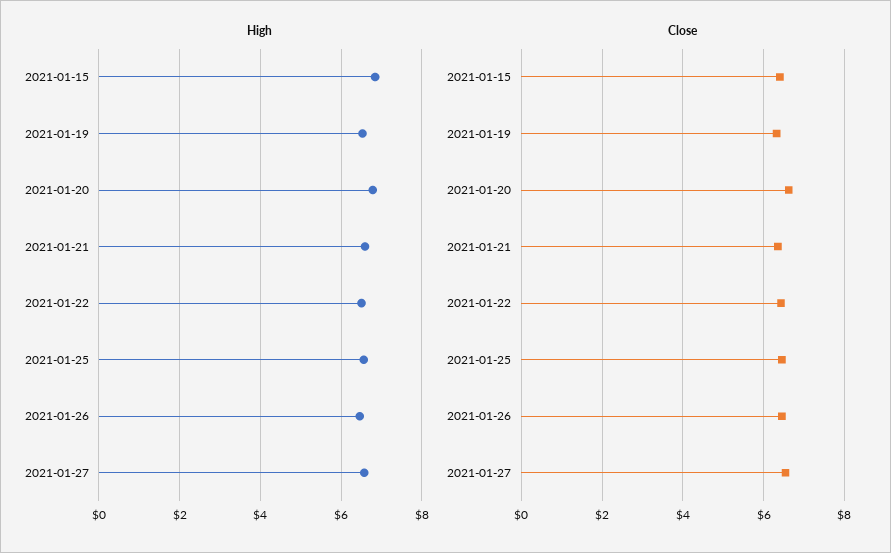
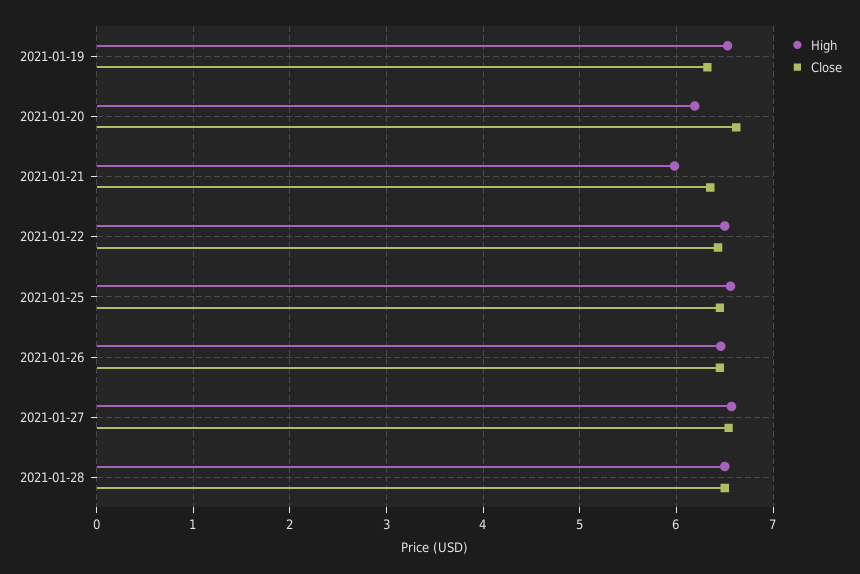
High, 2021-01-15: 6.8 -> none
High, 2021-01-20: 6.8 -> 6.2
High, 2021-01-21: 6.6 -> 6
Close, 2021-01-15: 6.4 -> none
High, 2021-01-28: none -> 6.5
Close, 2021-01-28: none -> 6.5

